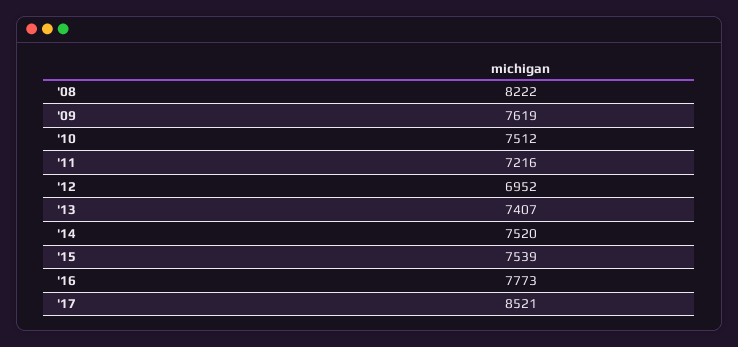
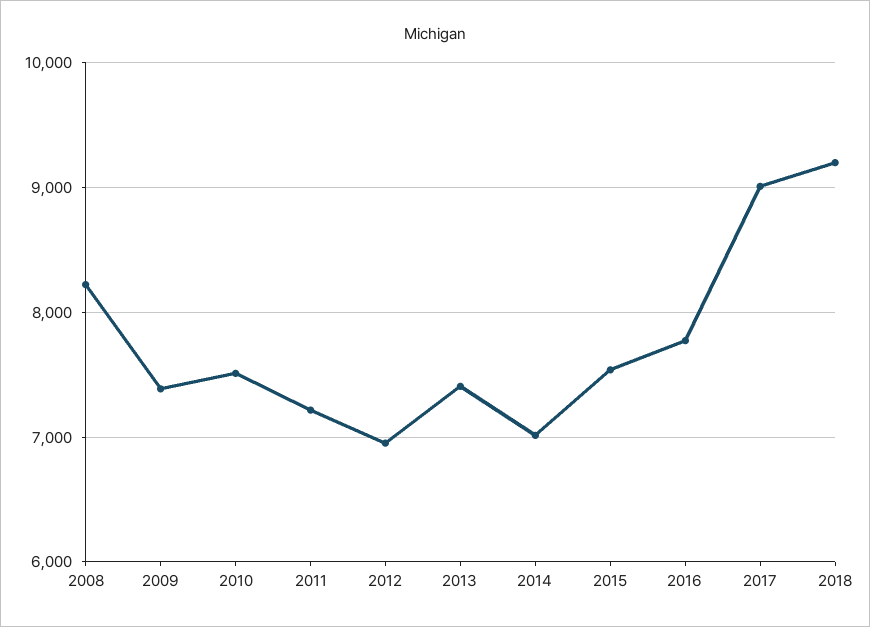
'09: 7619 -> 7400
'14: 7520 -> 7000
'17: 8521 -> 9000
2018: none -> 9200

